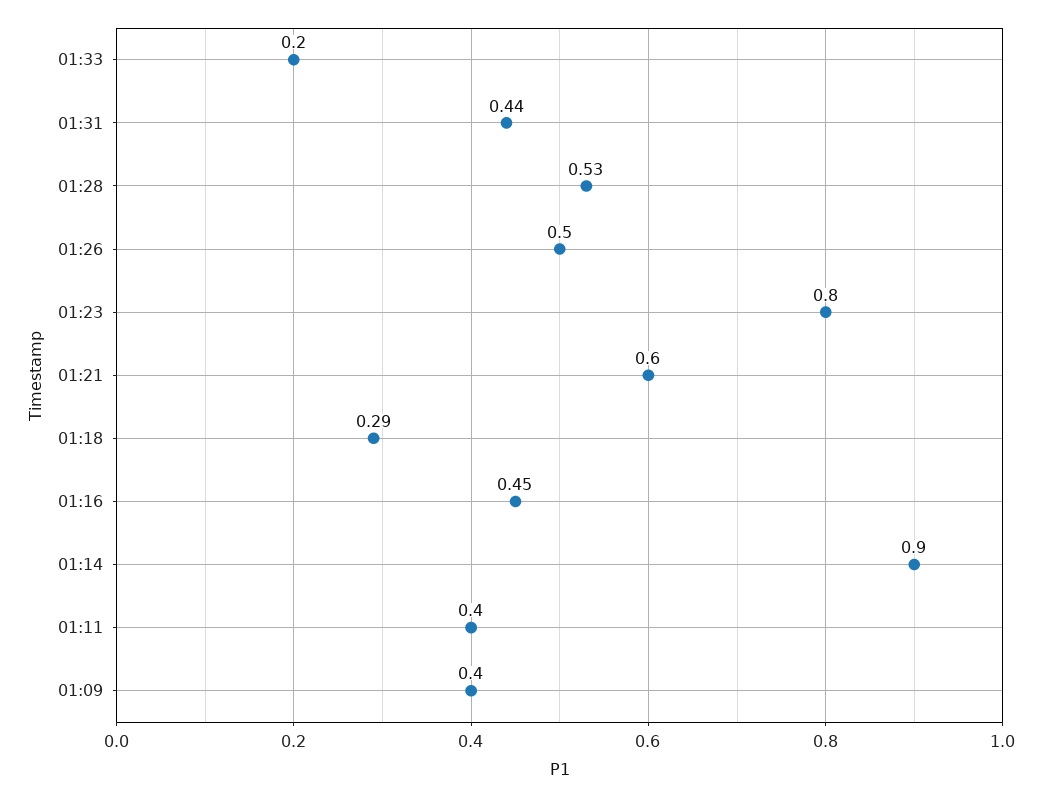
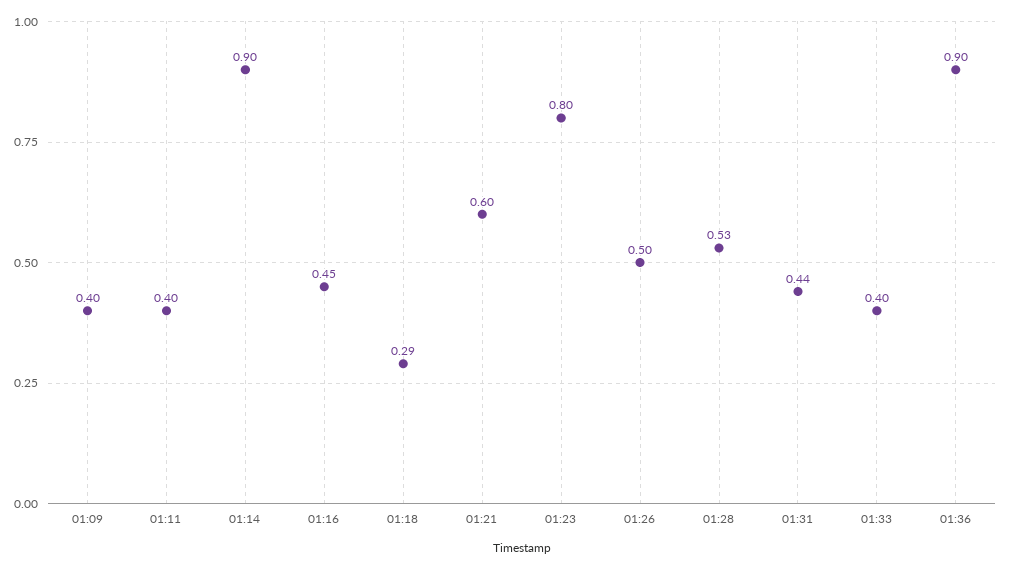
01:33: 0.2 -> 0.4
01:36: none -> 0.9

